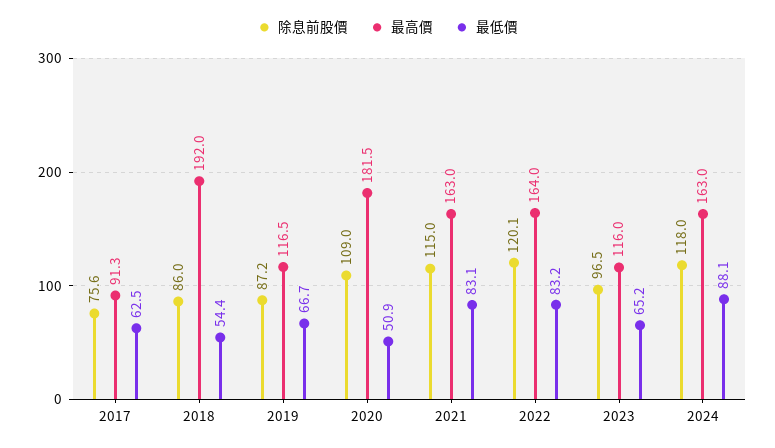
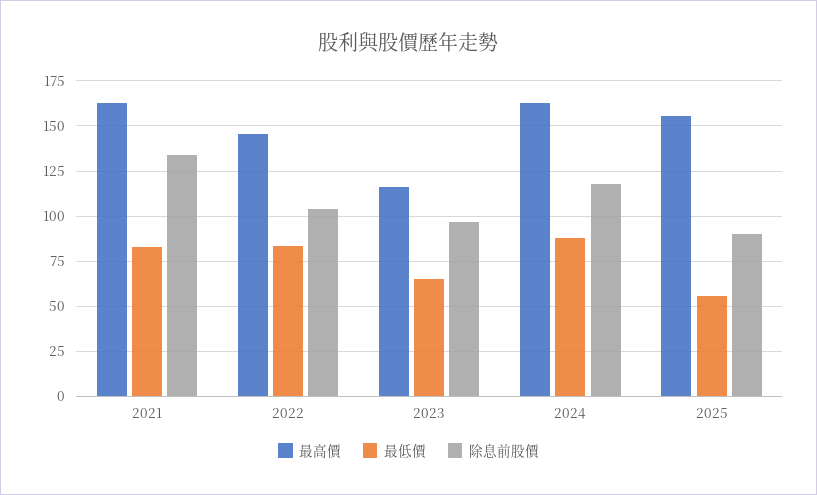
除息前股價, 2017: 75.6 -> none
最高價, 2017: 91.3 -> none
最低價, 2017: 62.5 -> none
除息前股價, 2018: 86 -> none
最高價, 2018: 192 -> none
最低價, 2018: 54.4 -> none
除息前股價, 2019: 87.2 -> none
最高價, 2019: 116.5 -> none
最低價, 2019: 66.7 -> none
除息前股價, 2020: 109 -> none
最高價, 2020: 181.5 -> none
最低價, 2020: 50.9 -> none
除息前股價, 2021: 115 -> 135
除息前股價, 2022: 120.1 -> 105
最高價, 2022: 164 -> 145
最高價, 2025: none -> 155
最低價, 2025: none -> 55
除息前股價, 2025: none -> 90

